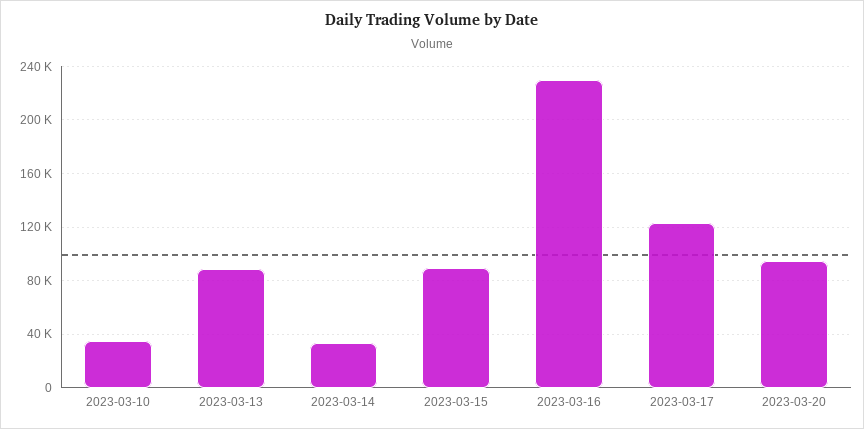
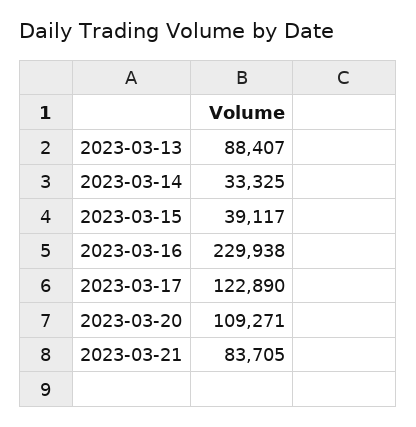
2023-03-10: 35000 -> none
2023-03-15: 90000 -> 39117
2023-03-20: 95000 -> 109271
2023-03-21: none -> 83705

